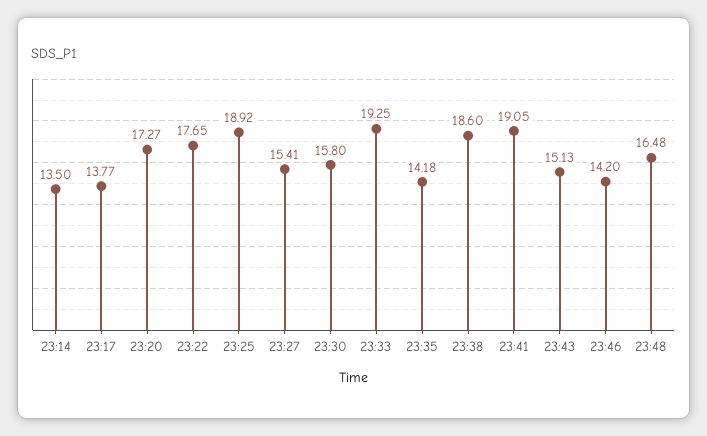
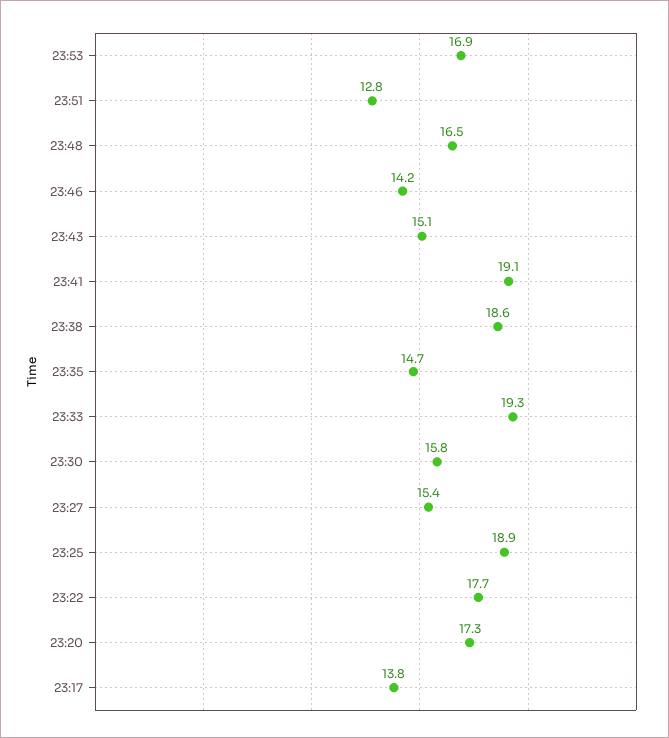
23:14: 13.5 -> none
23:35: 14.18 -> 14.7
23:53: none -> 16.9
23:51: none -> 12.8

